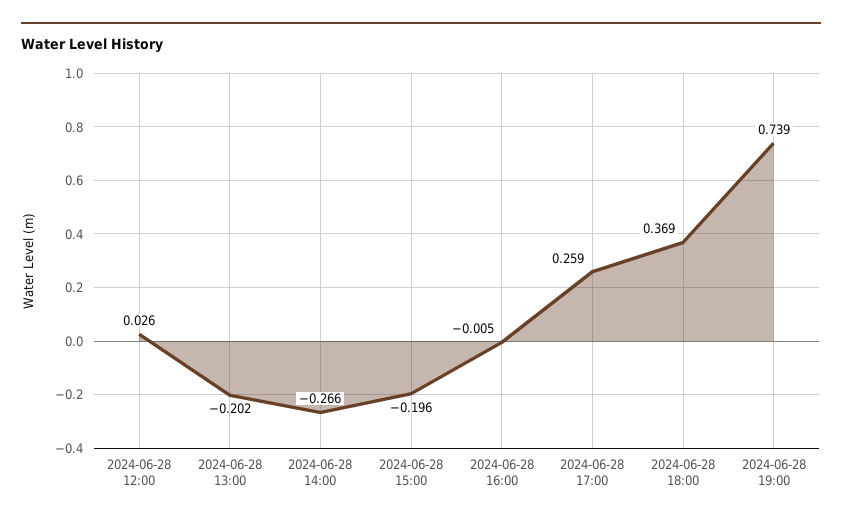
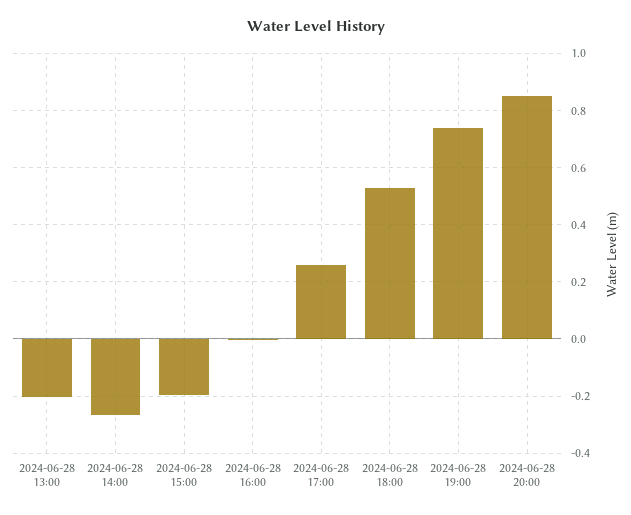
2024-06-28 12:00: 0.026 -> none
2024-06-28 18:00: 0.369 -> 0.525
2024-06-28 20:00: none -> 0.85

